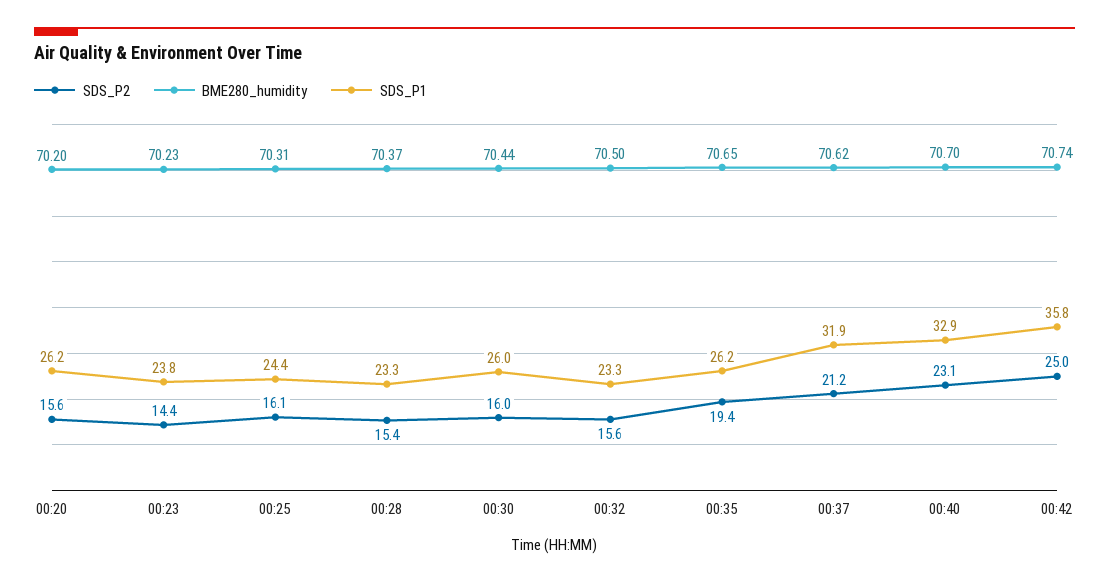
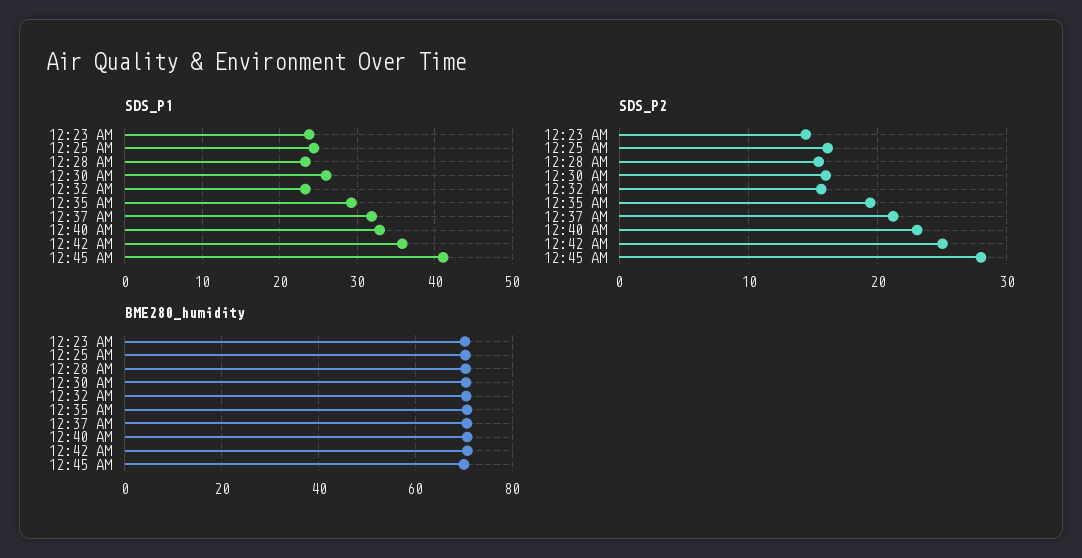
SDS_P2, 00:20: 15.6 -> none
BME280_humidity, 00:20: 70.2 -> none
SDS_P1, 00:20: 26.2 -> none
SDS_P1, 00:35: 26.2 -> 29
SDS_P1, 12:45 AM: none -> 41
SDS_P2, 12:45 AM: none -> 28
BME280_humidity, 12:45 AM: none -> 70

